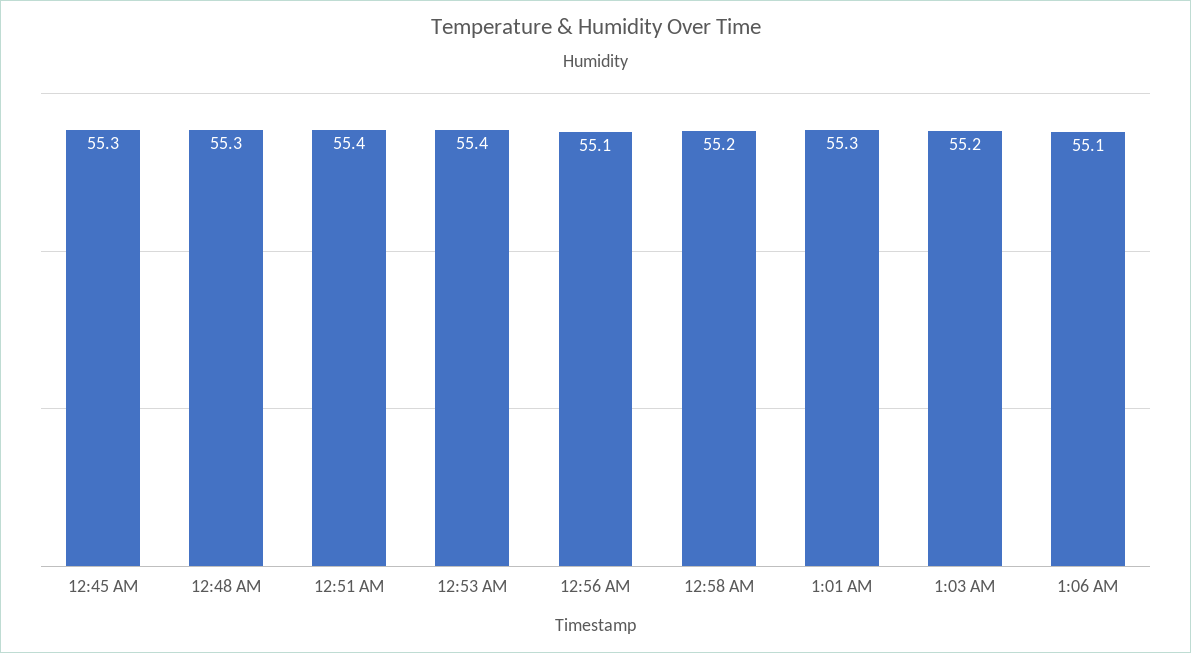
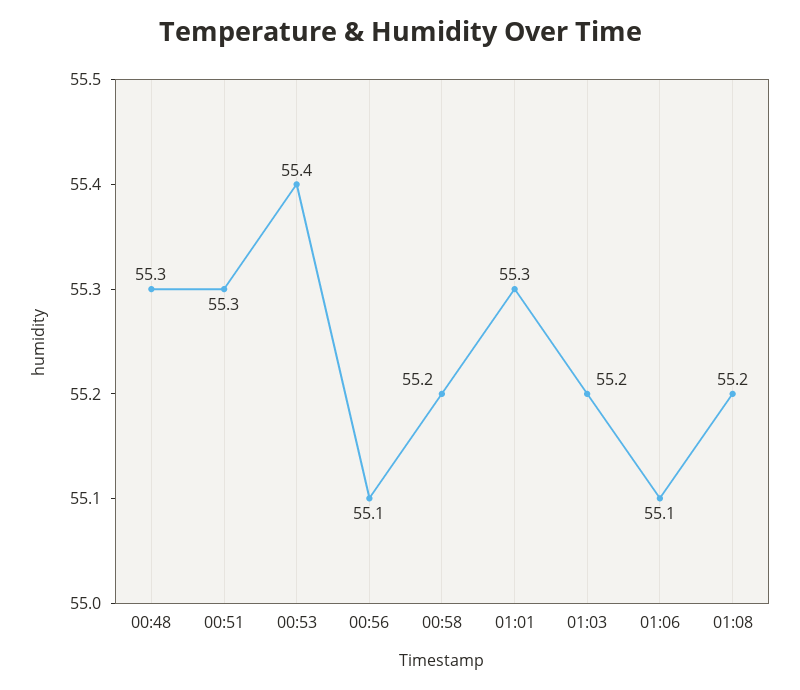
12:45 AM: 55.3 -> none
12:51 AM: 55.4 -> 55.3
01:08: none -> 55.2

